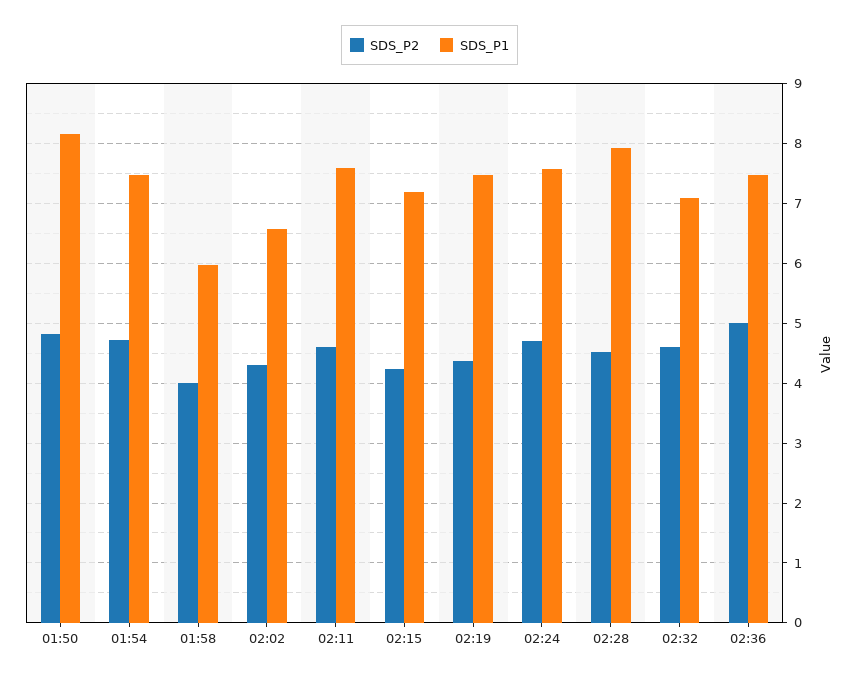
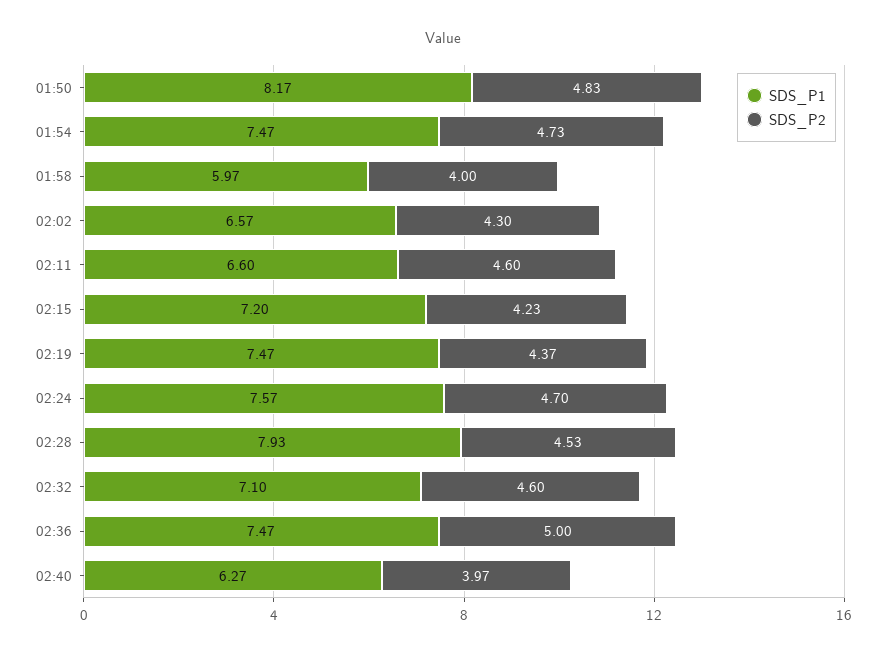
SDS_P1, 02:11: 7.6 -> 6.6
SDS_P1, 02:40: none -> 6.27
SDS_P2, 02:40: none -> 3.97

